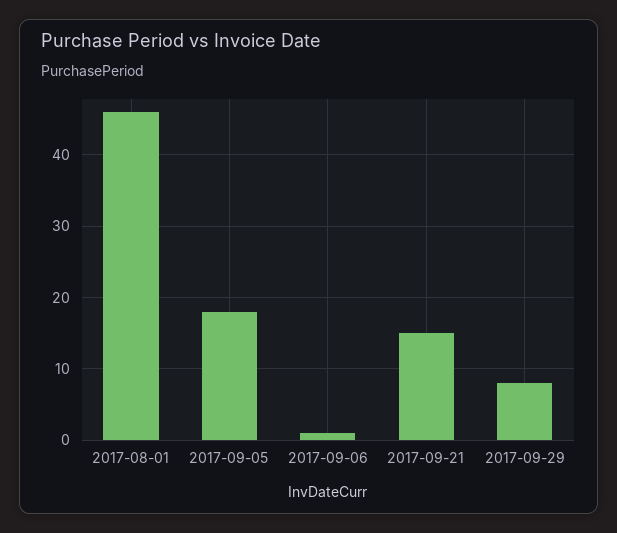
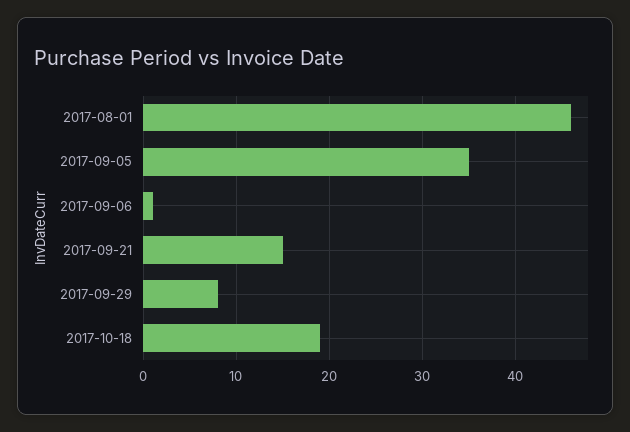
2017-09-05: 18 -> 35
2017-10-18: none -> 19

